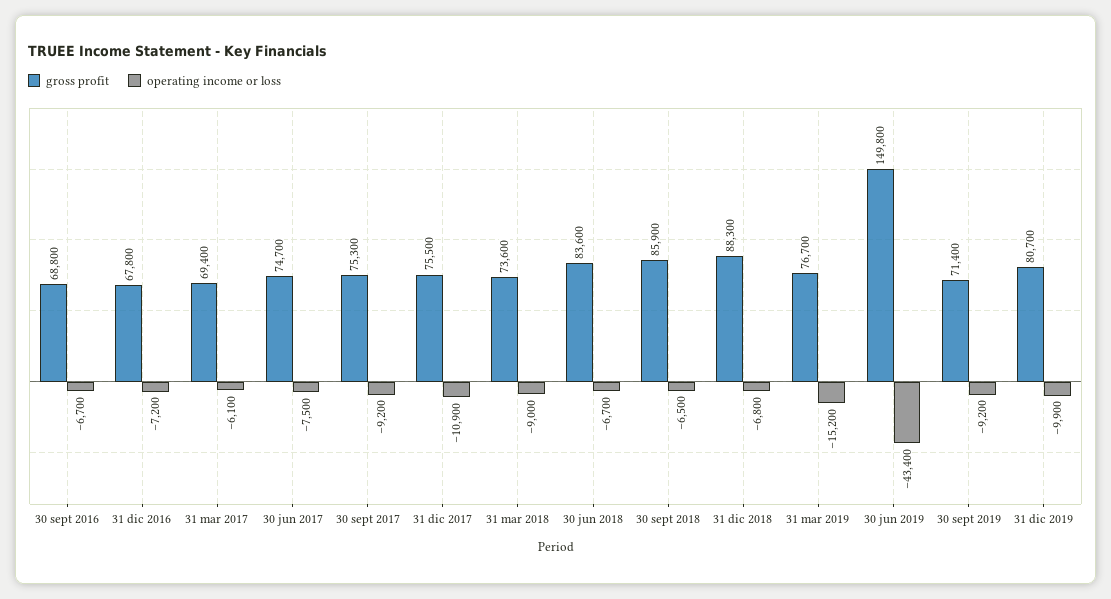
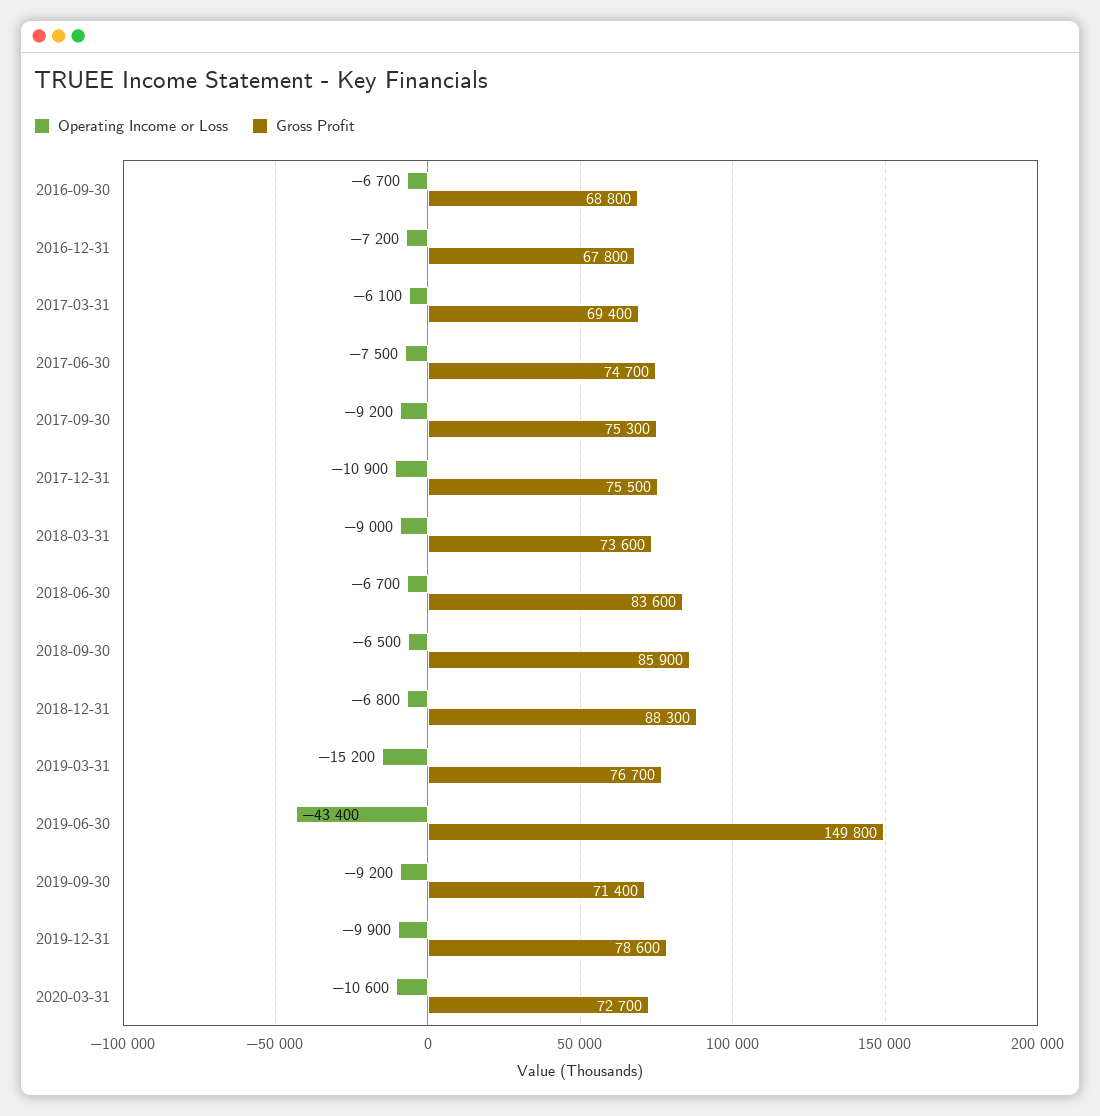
gross profit, 31 dic 2019: 80700 -> 78600
operating income or loss, 2020-03-31: none -> -10600
gross profit, 2020-03-31: none -> 72700

